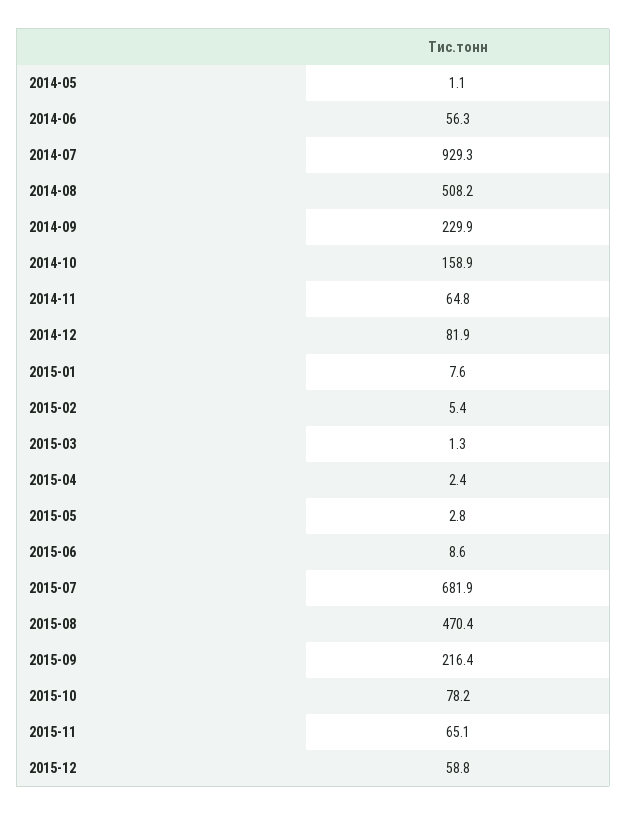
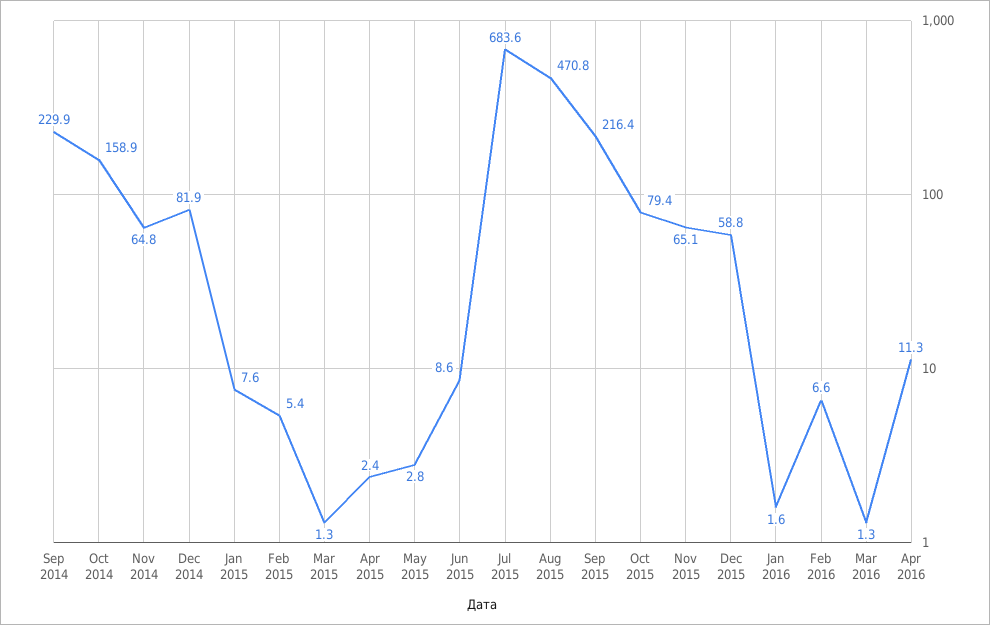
2014-05: 1.1 -> none
2014-06: 56.3 -> none
2014-07: 929.3 -> none
2014-08: 508.2 -> none
2015-07: 681.9 -> 683.6
2015-08: 470.4 -> 470.8
2015-10: 78.2 -> 79.4
Jan 2016: none -> 1.6
Feb 2016: none -> 6.6
Mar 2016: none -> 1.3
Apr 2016: none -> 11.3

